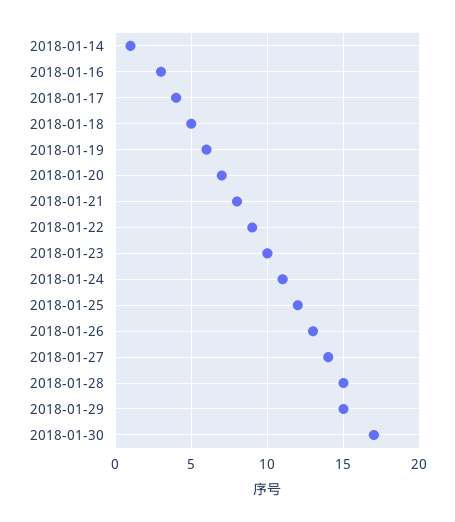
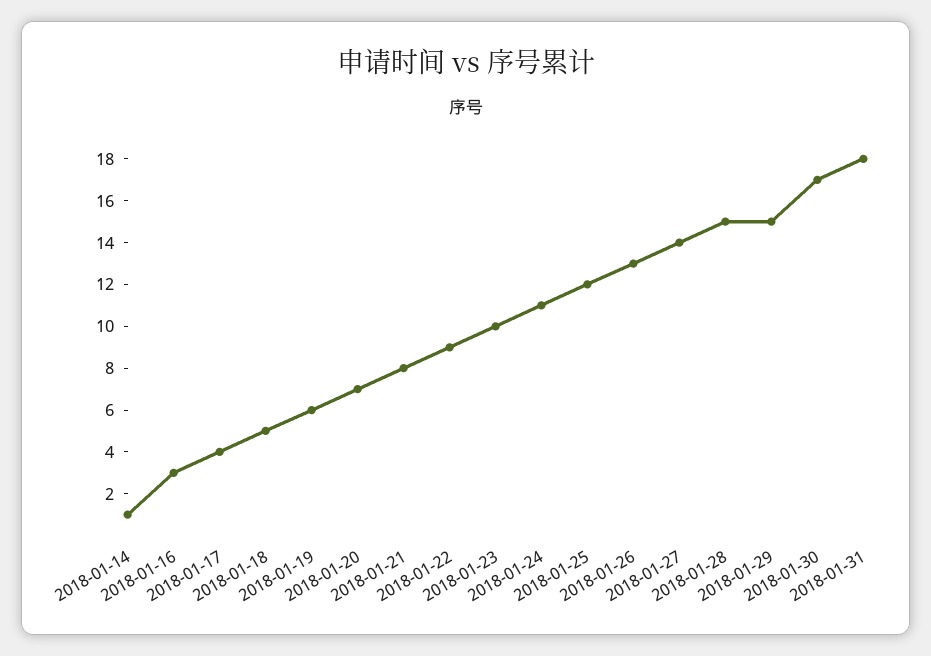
2018-01-31: none -> 18

